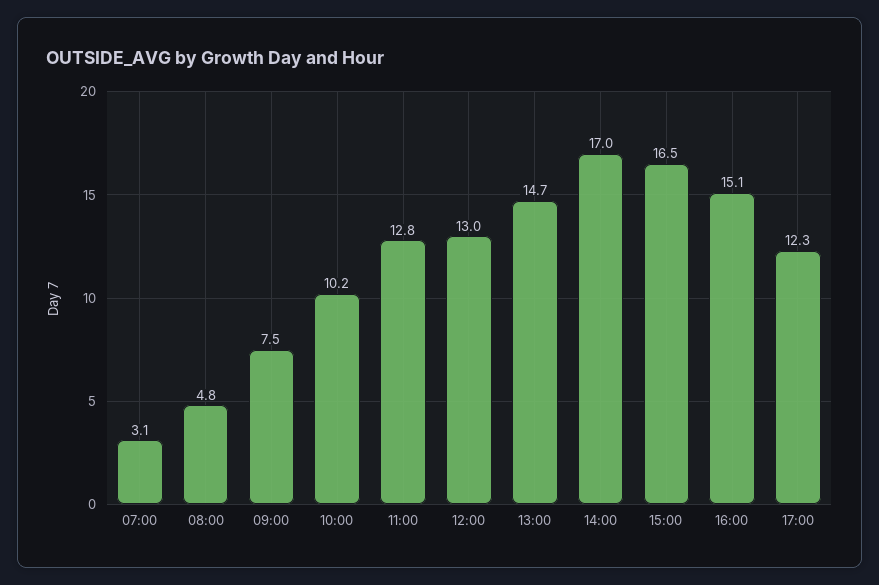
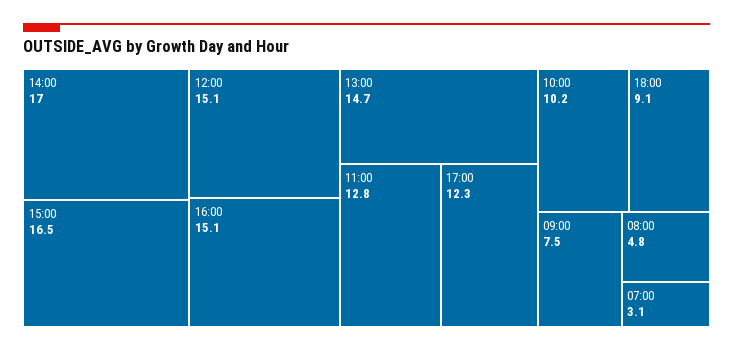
12:00: 13 -> 15.1
18:00: none -> 9.1

